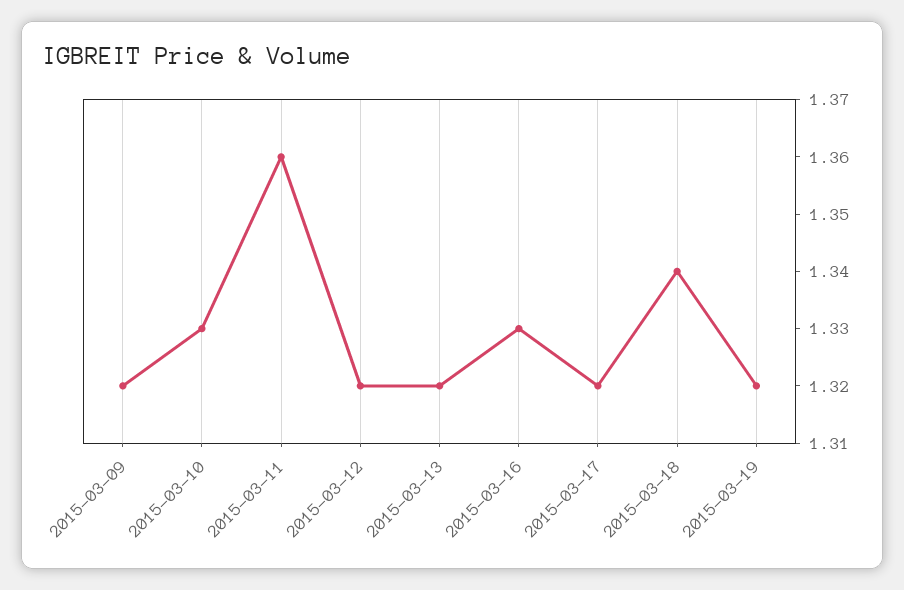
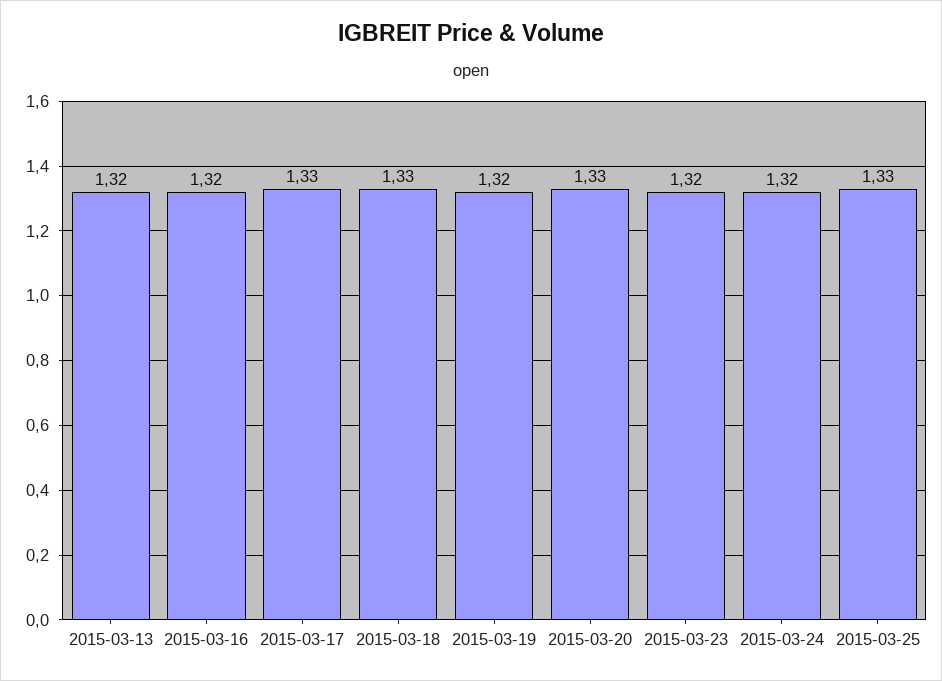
2015-03-09: 1.32 -> none
2015-03-10: 1.33 -> none
2015-03-11: 1.36 -> none
2015-03-12: 1.32 -> none
2015-03-16: 1.33 -> 1.32
2015-03-17: 1.32 -> 1.33
2015-03-18: 1.34 -> 1.33
2015-03-20: none -> 1.33
2015-03-23: none -> 1.32
2015-03-24: none -> 1.32
2015-03-25: none -> 1.33

